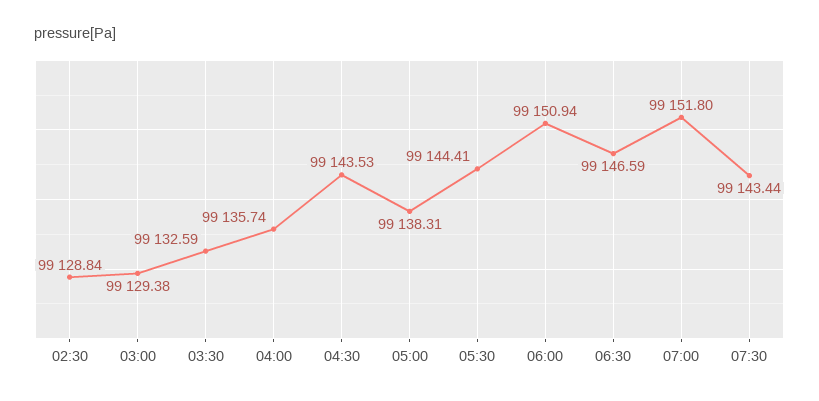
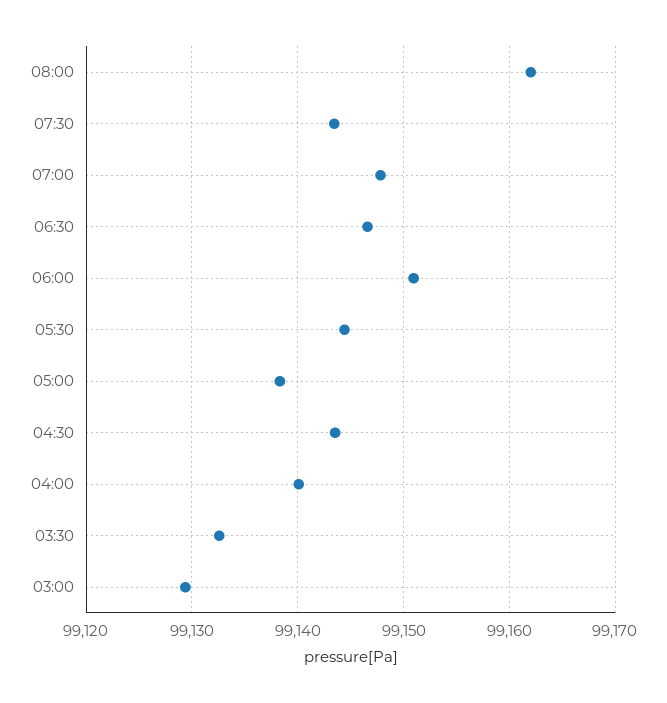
02:30: 99128.84 -> none
04:00: 99135.74 -> 99140
07:00: 99151.8 -> 99148
08:00: none -> 99162

